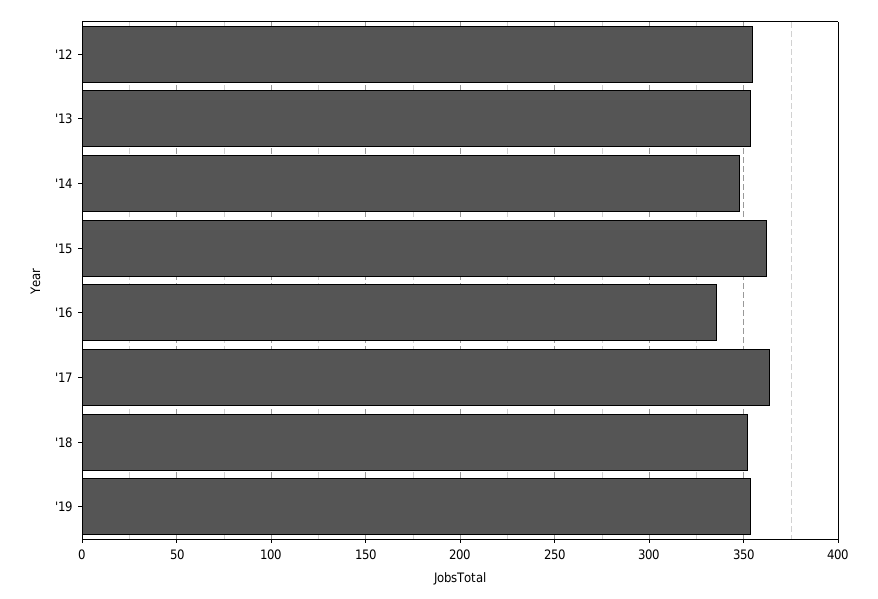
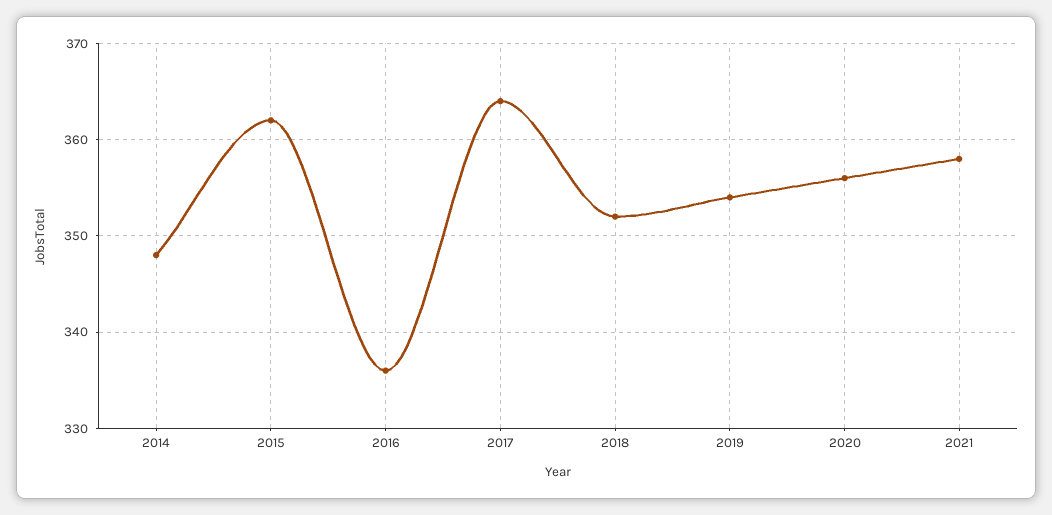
'12: 355 -> none
'13: 355 -> none
2020: none -> 356
2021: none -> 358

